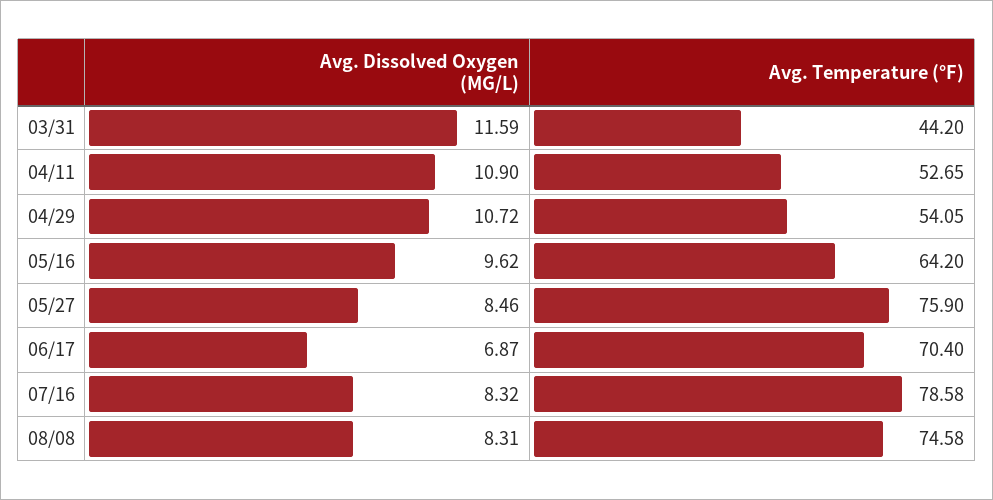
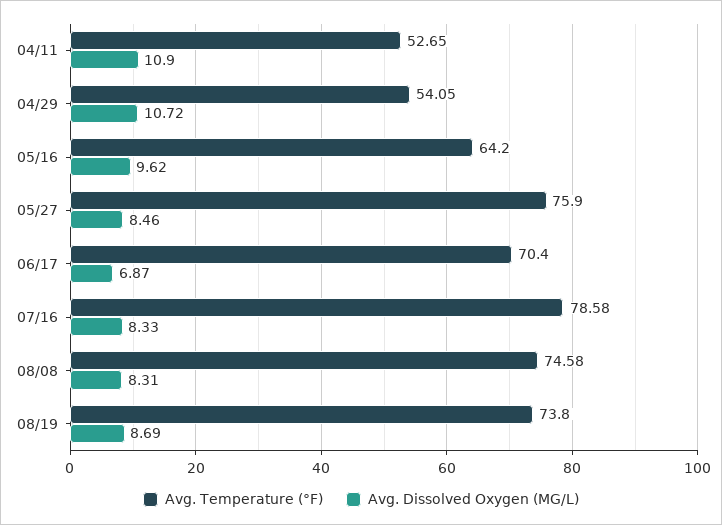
Avg. Dissolved Oxygen (MG/L), 03/31: 11.59 -> none
Avg. Temperature (°F), 03/31: 44.2 -> none
Avg. Dissolved Oxygen (MG/L), 07/16: 8.32 -> 8.33
Avg. Temperature (°F), 08/19: none -> 73.8
Avg. Dissolved Oxygen (MG/L), 08/19: none -> 8.69

